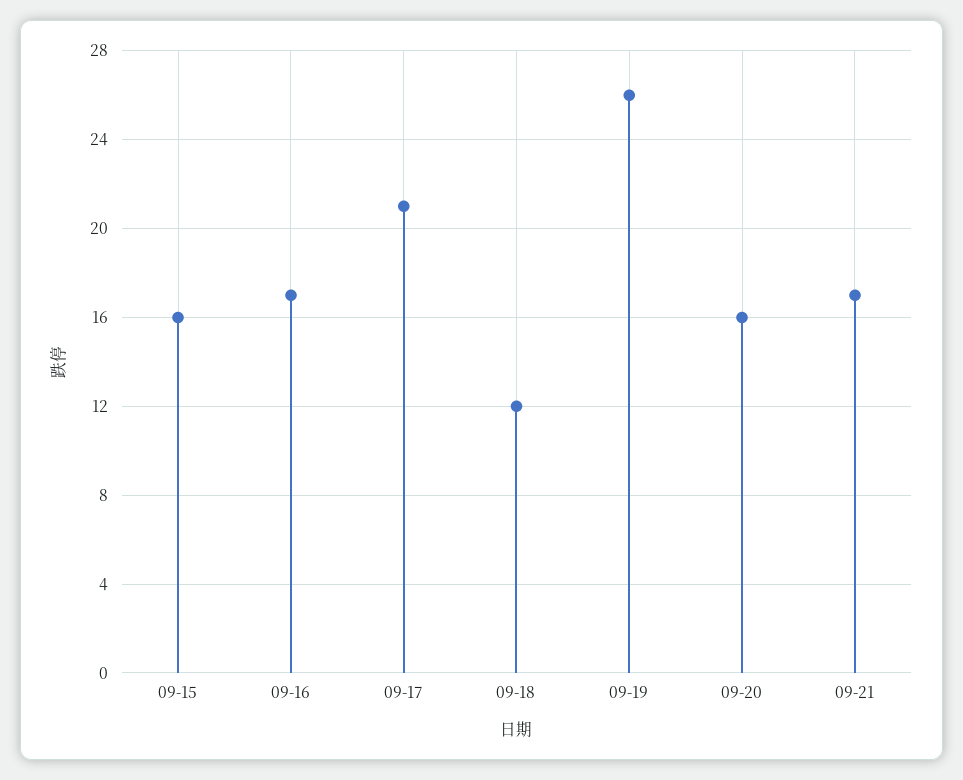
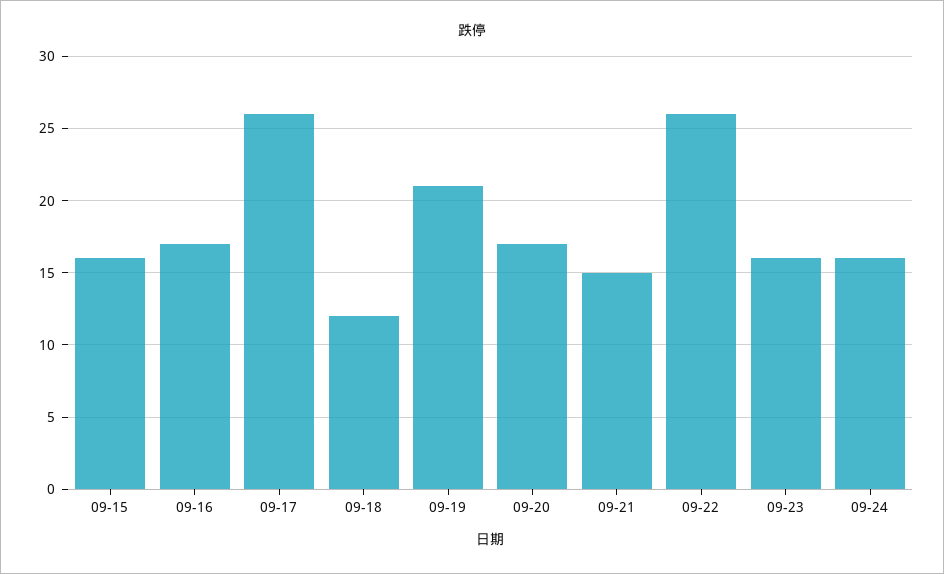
09-17: 21 -> 26
09-19: 26 -> 21
09-20: 16 -> 17
09-21: 17 -> 15
09-22: none -> 26
09-23: none -> 16
09-24: none -> 16

